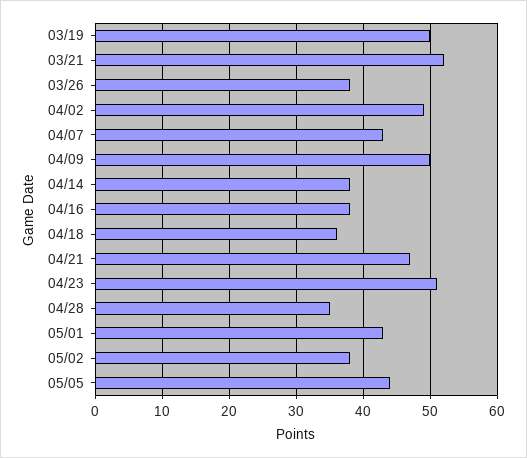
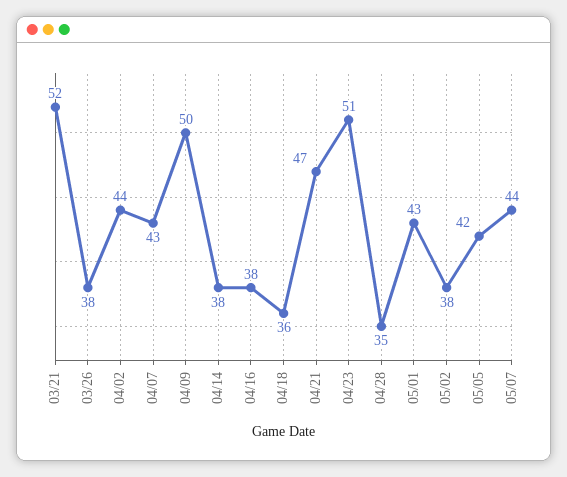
03/19: 50 -> none
04/02: 49 -> 44
05/05: 44 -> 42
05/07: none -> 44

